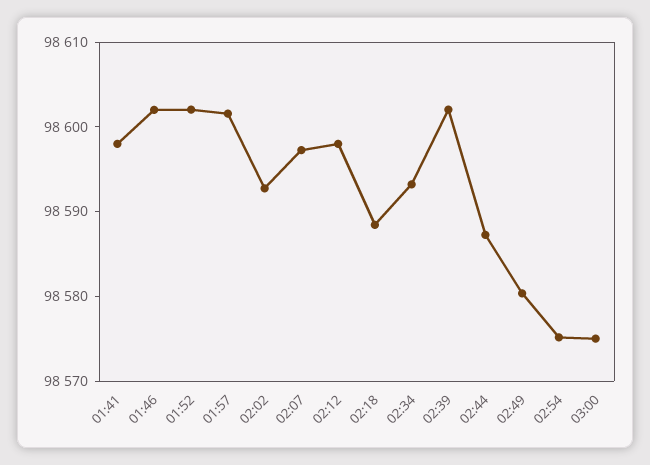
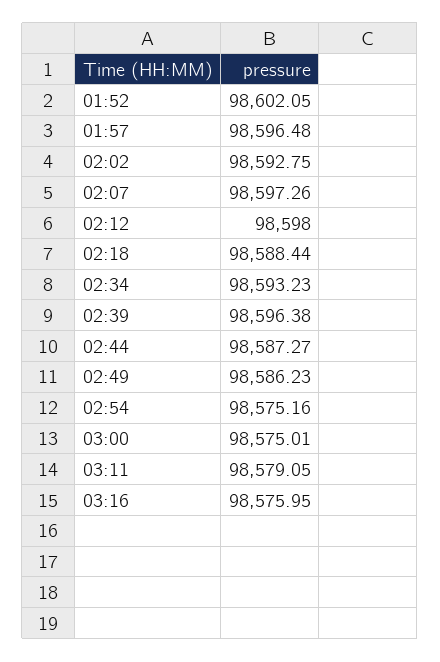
01:41: 98598 -> none
01:46: 98602 -> none
01:57: 98602 -> 98596.48
02:39: 98602 -> 98596.38
02:49: 98580 -> 98586.23
03:11: none -> 98579.05
03:16: none -> 98575.95

